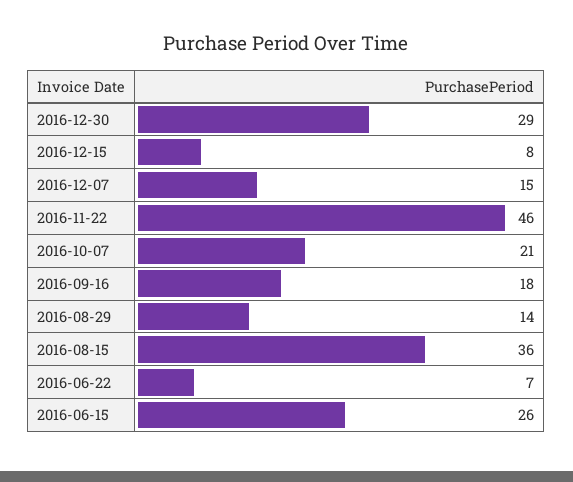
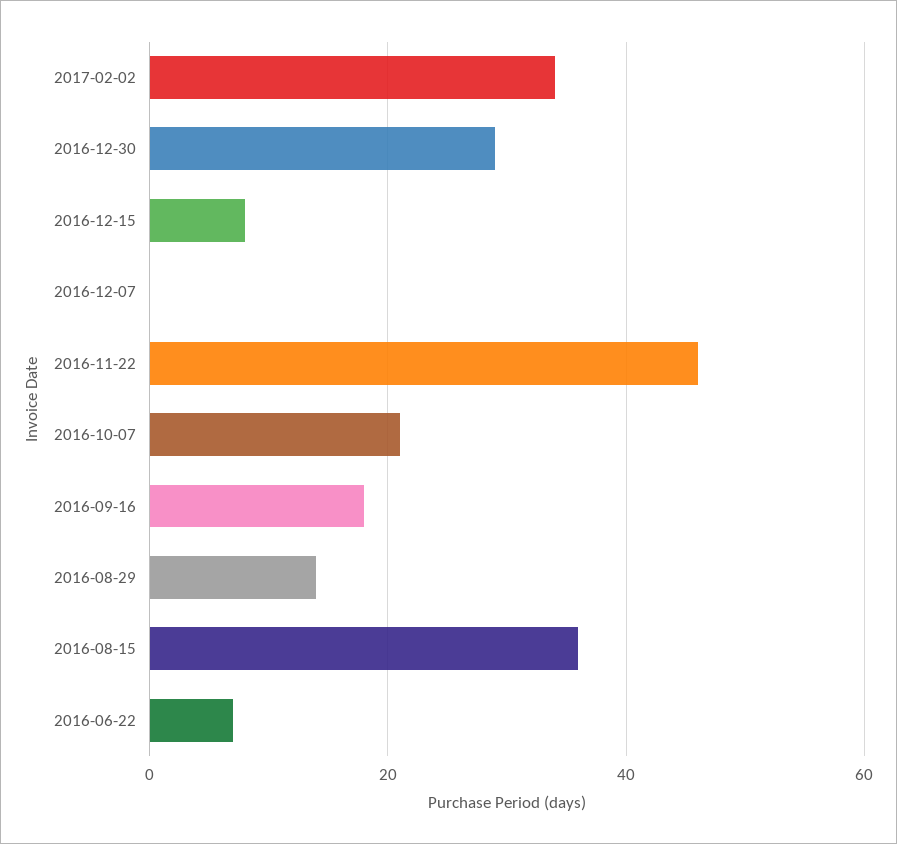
2016-12-07: 15 -> 0
2016-06-15: 26 -> none
2017-02-02: none -> 35

